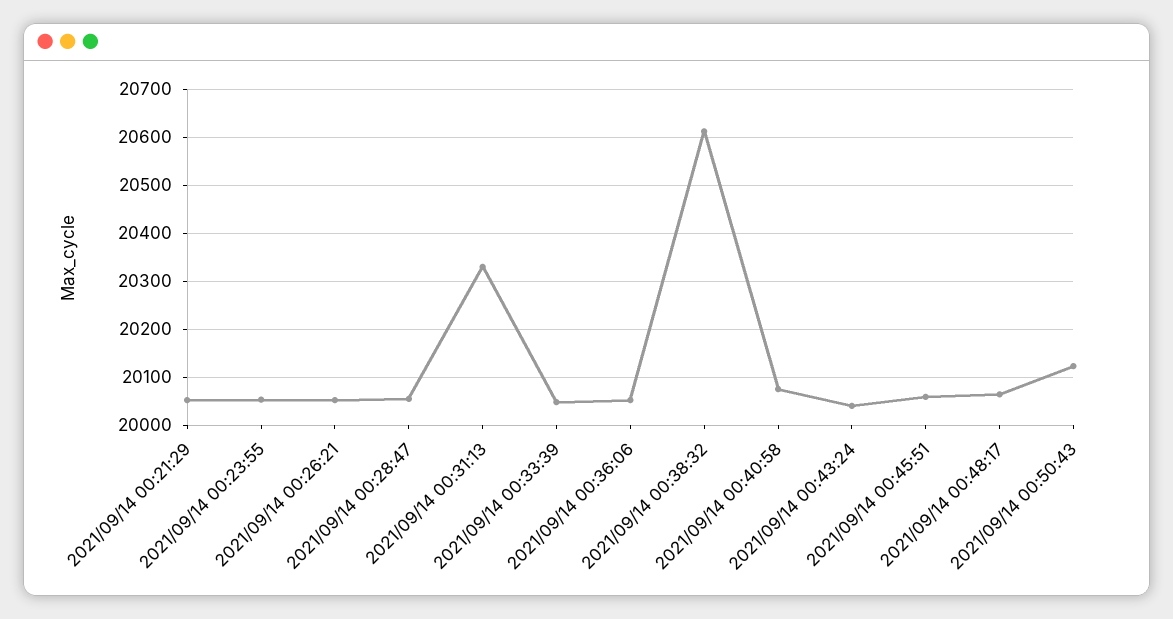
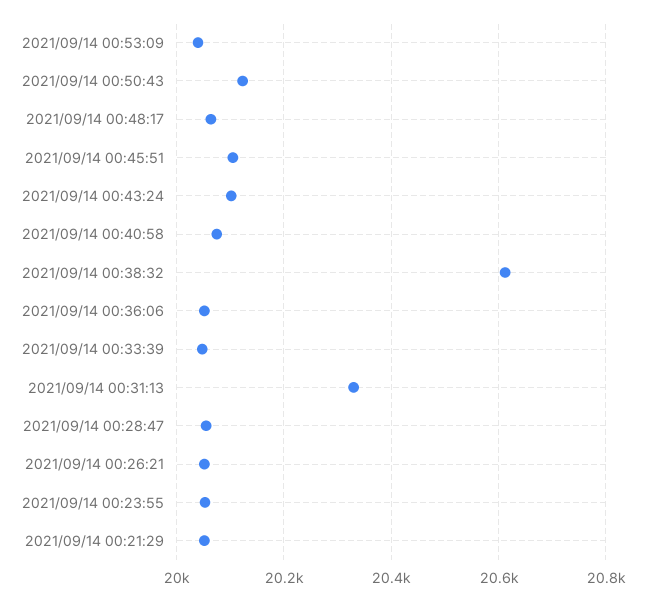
2021/09/14 00:43:24: 20040 -> 20100
2021/09/14 00:45:51: 20060 -> 20100
2021/09/14 00:53:09: none -> 20040

